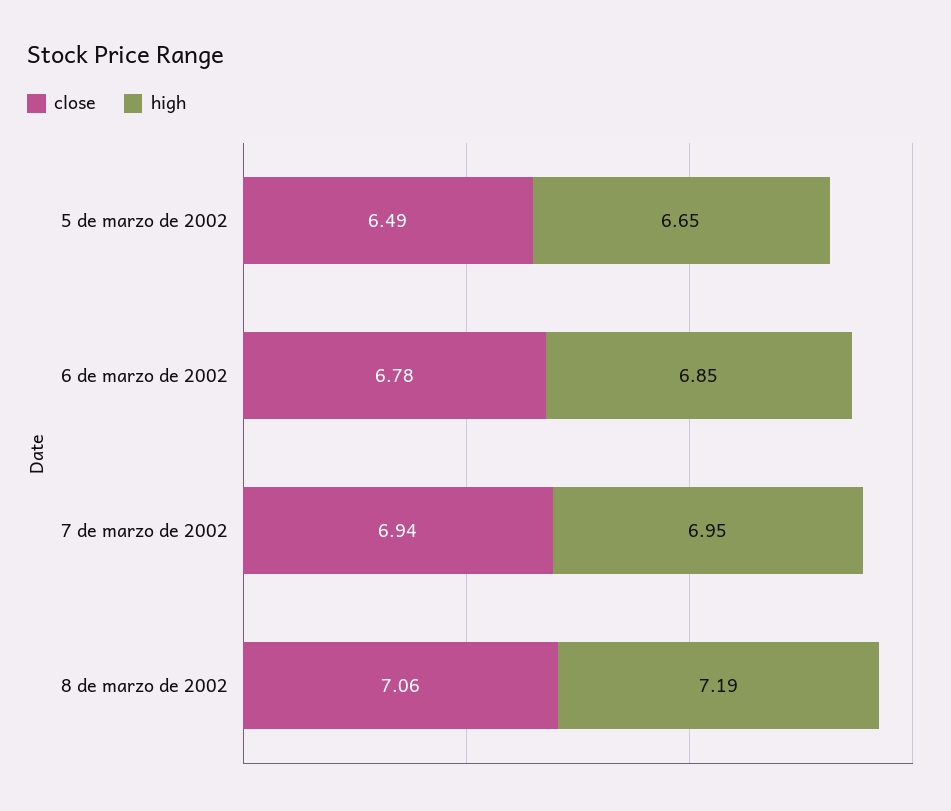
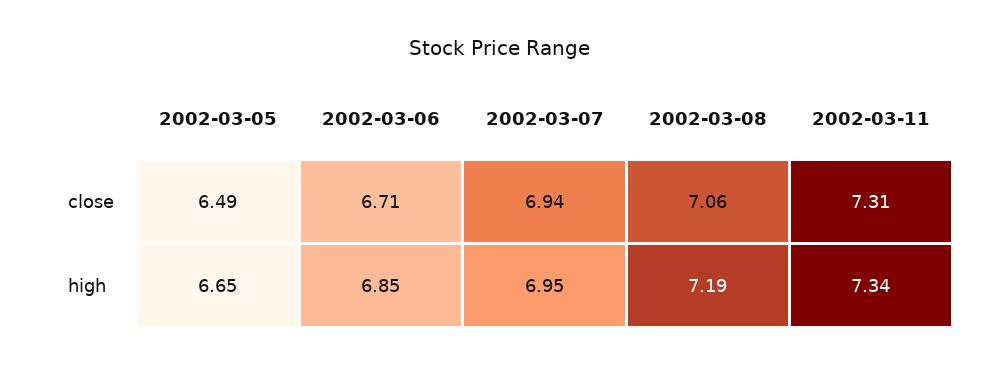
close, 6 de marzo de 2002: 6.78 -> 6.71
close, 2002-03-11: none -> 7.31
high, 2002-03-11: none -> 7.34

